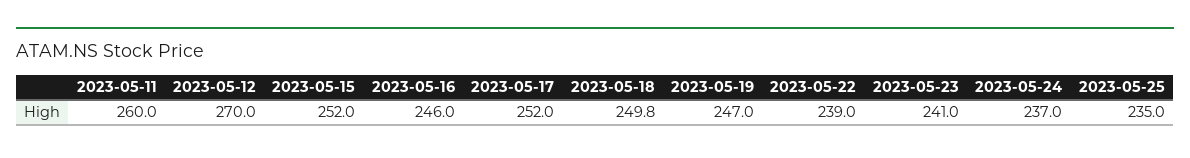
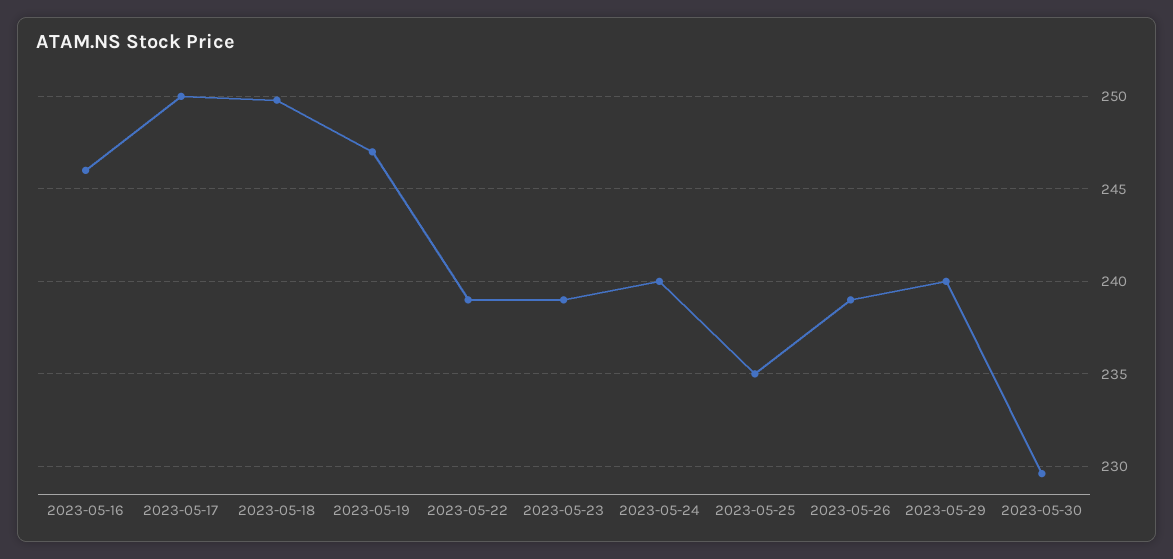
2023-05-11: 260 -> none
2023-05-12: 270 -> none
2023-05-15: 252 -> none
2023-05-17: 252 -> 250
2023-05-23: 241 -> 239
2023-05-24: 237 -> 240
2023-05-26: none -> 239
2023-05-29: none -> 240
2023-05-30: none -> 229.5

